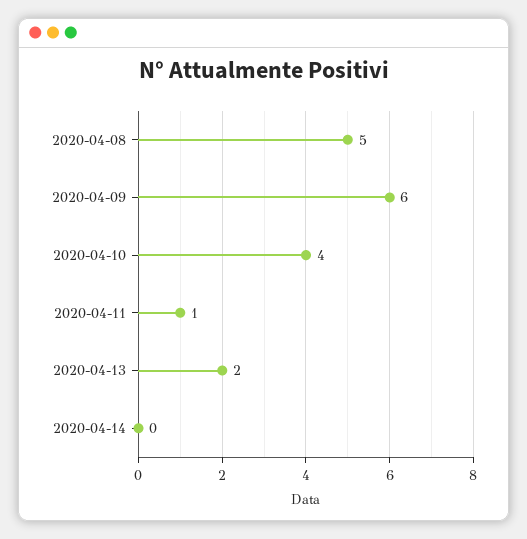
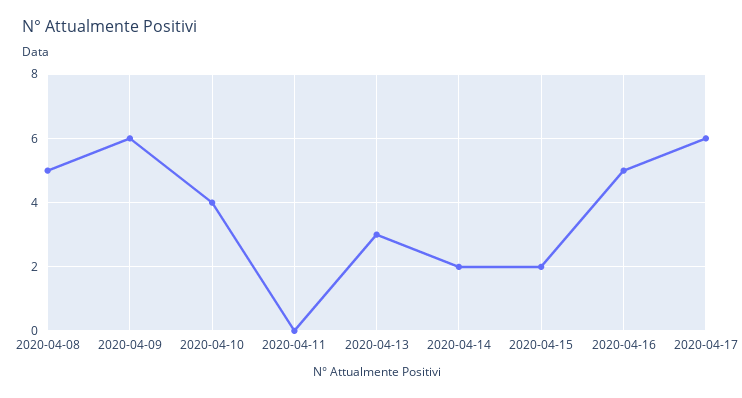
2020-04-11: 1 -> 0
2020-04-13: 2 -> 3
2020-04-14: 0 -> 2
2020-04-15: none -> 2
2020-04-16: none -> 5
2020-04-17: none -> 6

